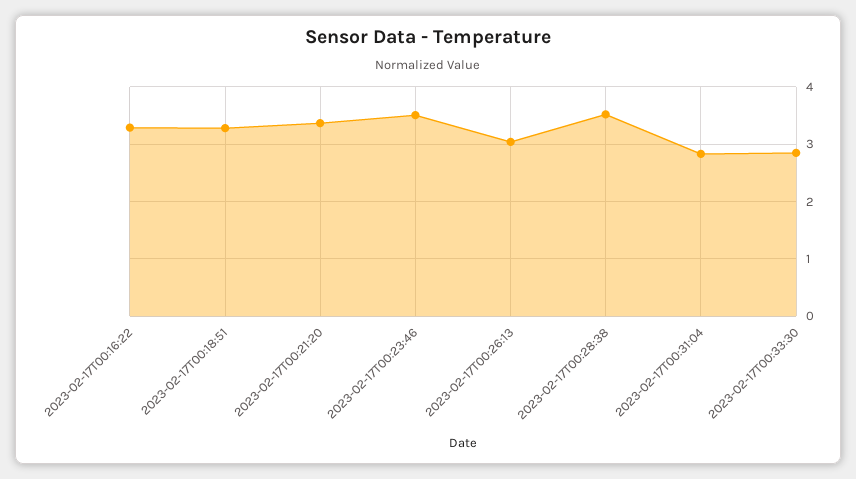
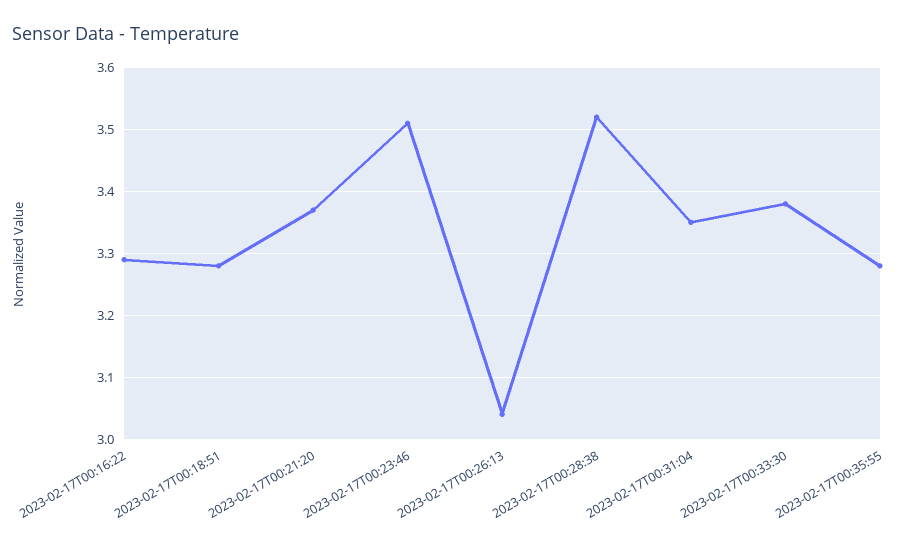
2023-02-17T00:31:04: 2.8 -> 3.35
2023-02-17T00:33:30: 2.8 -> 3.38
2023-02-17T00:35:55: none -> 3.28

